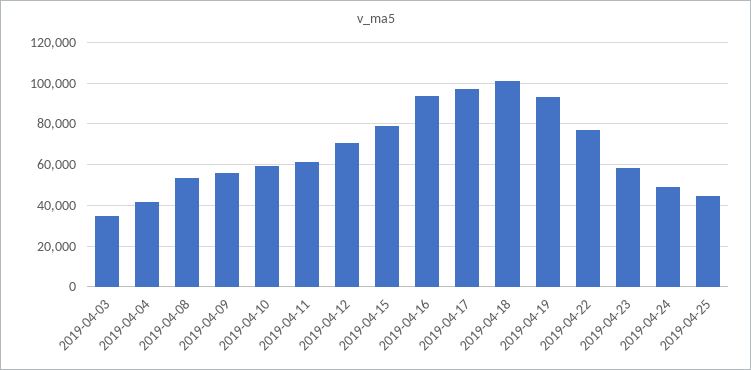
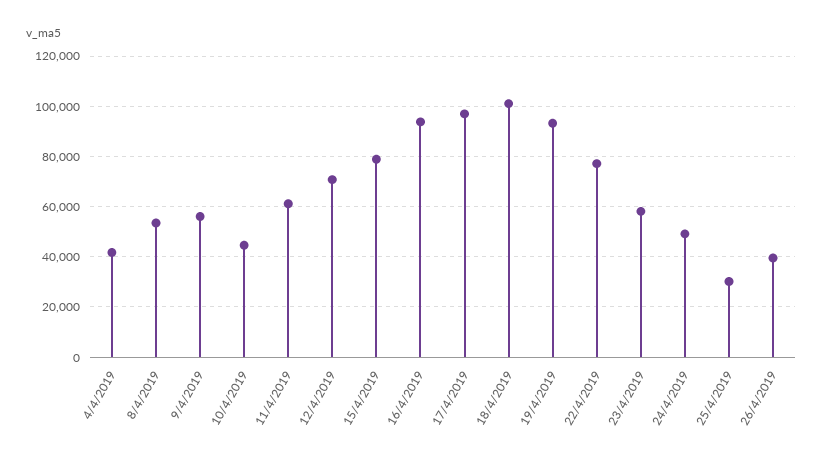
2019-04-03: 35000 -> none
2019-04-10: 60000 -> 45000
2019-04-25: 45000 -> 30000
26/4/2019: none -> 40000

